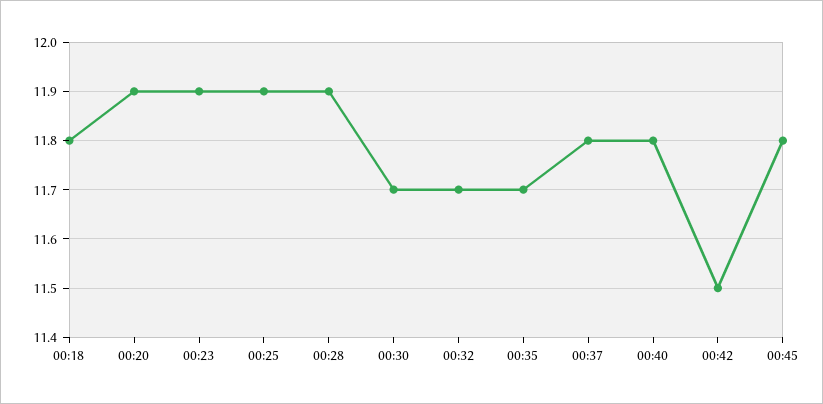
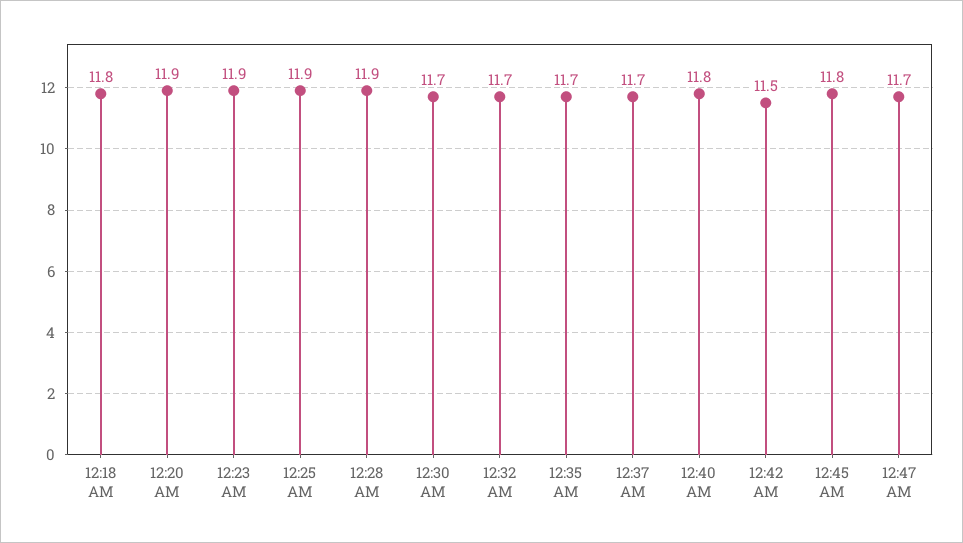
00:37: 11.8 -> 11.7
12:47 AM: none -> 11.7

